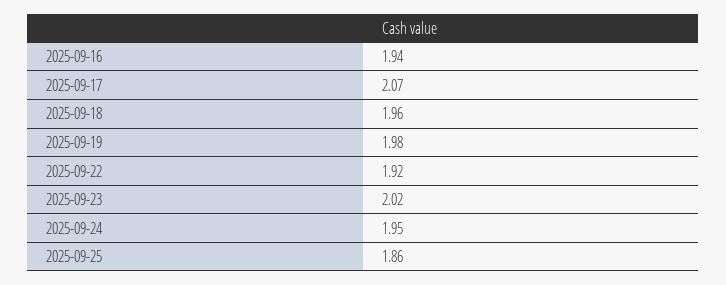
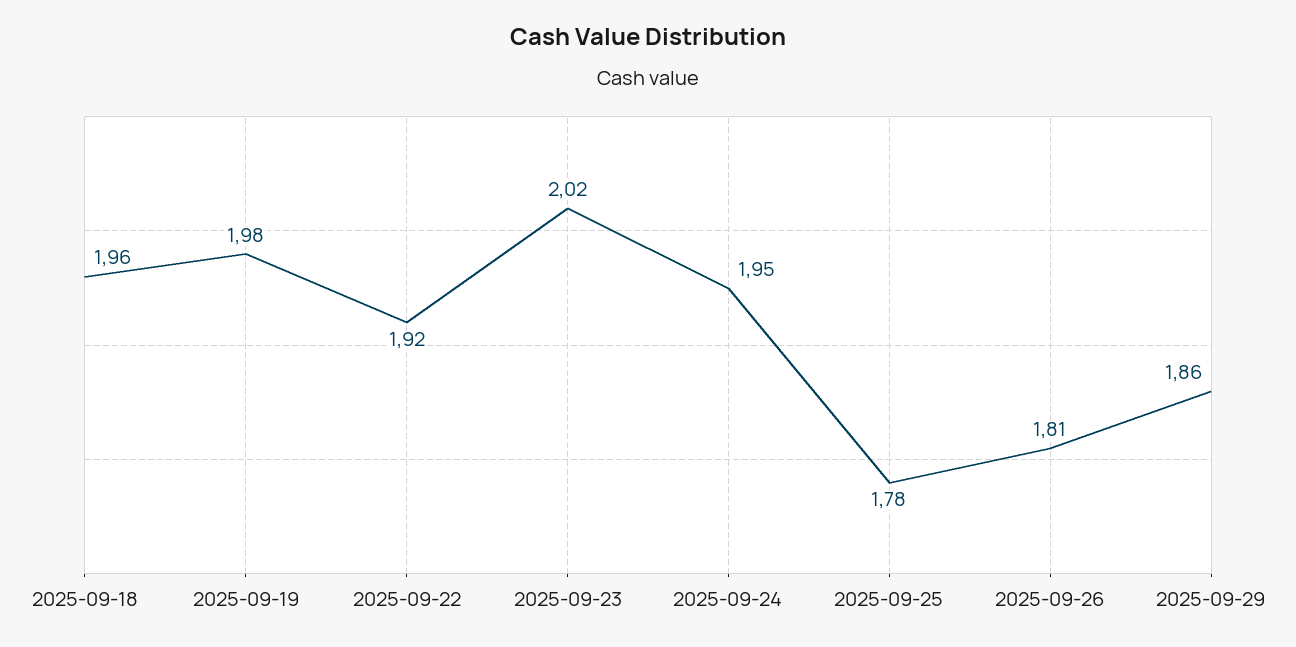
2025-09-16: 1.94 -> none
2025-09-17: 2.07 -> none
2025-09-25: 1.86 -> 1.78
2025-09-26: none -> 1.81
2025-09-29: none -> 1.86

